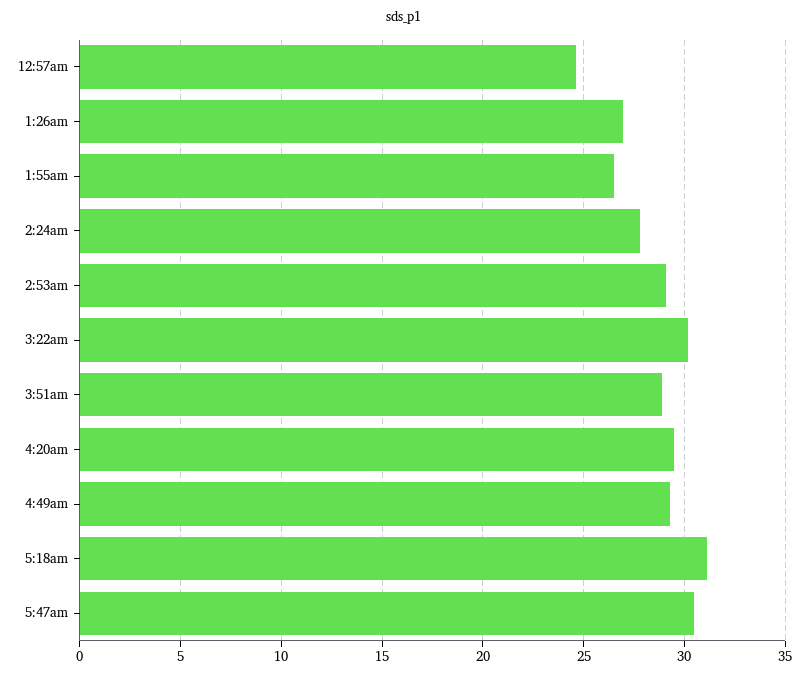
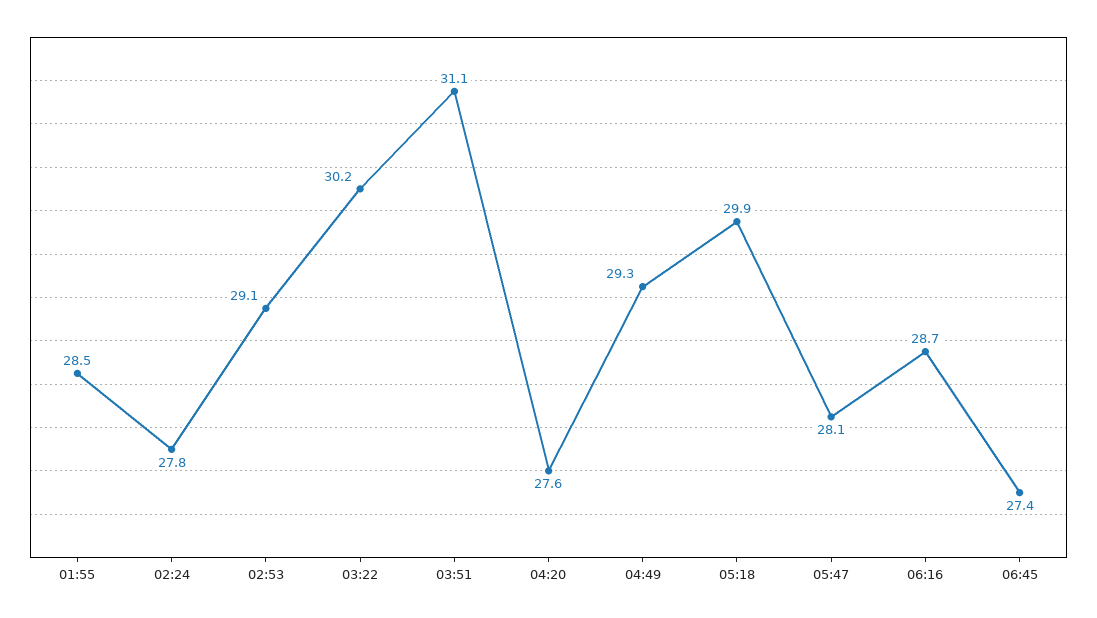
12:57am: 24.5 -> none
1:26am: 27 -> none
1:55am: 26.5 -> 28.5
3:51am: 29 -> 31.1
4:20am: 29.5 -> 27.6
5:18am: 31 -> 29.9
5:47am: 30.5 -> 28.1
06:16: none -> 28.7
06:45: none -> 27.4

